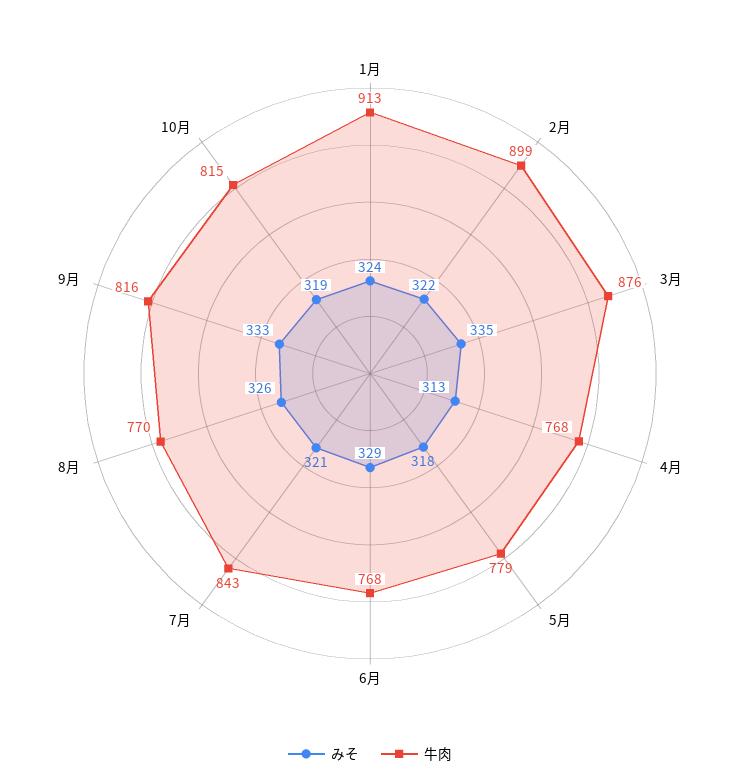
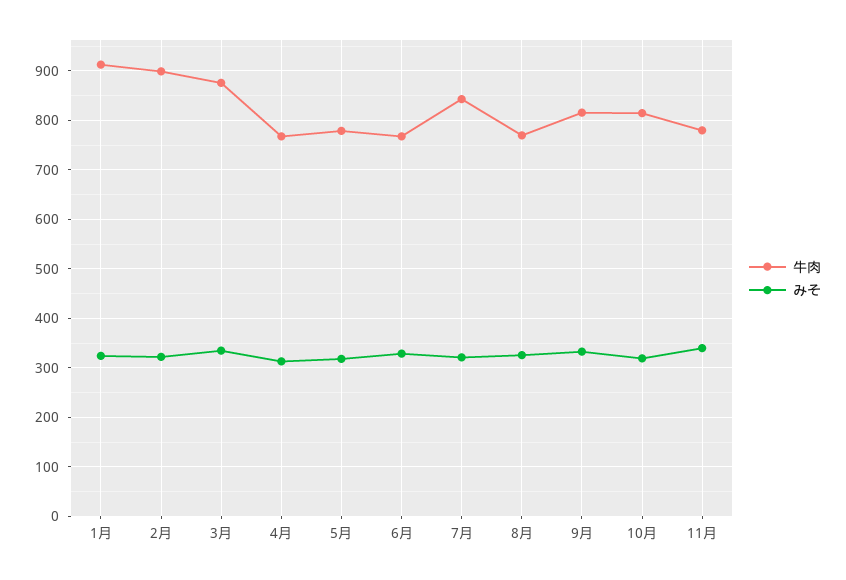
牛肉, 11月: none -> 780
みそ, 11月: none -> 340

